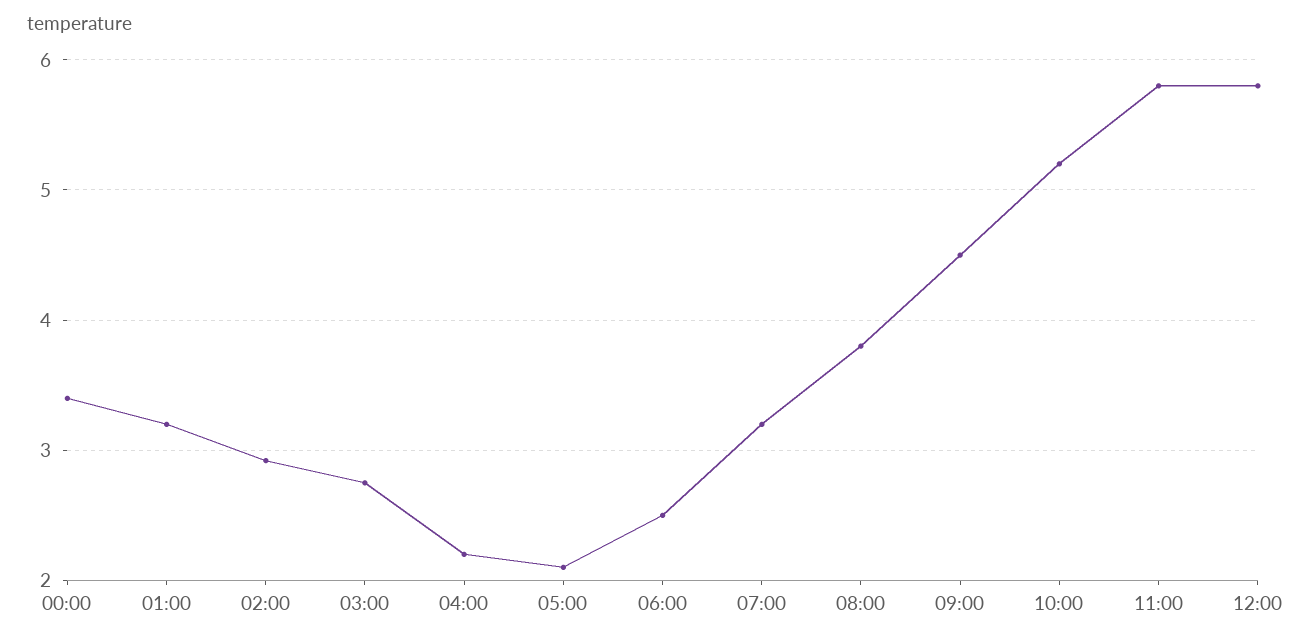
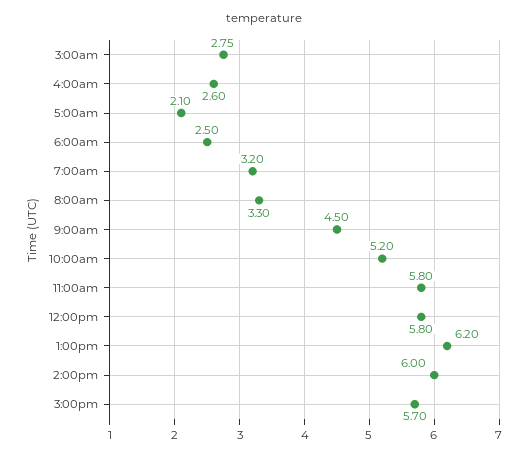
00:00: 3.4 -> none
01:00: 3.2 -> none
02:00: 2.9 -> none
04:00: 2.2 -> 2.6
08:00: 3.8 -> 3.3
1:00pm: none -> 6.2
2:00pm: none -> 6
3:00pm: none -> 5.7

